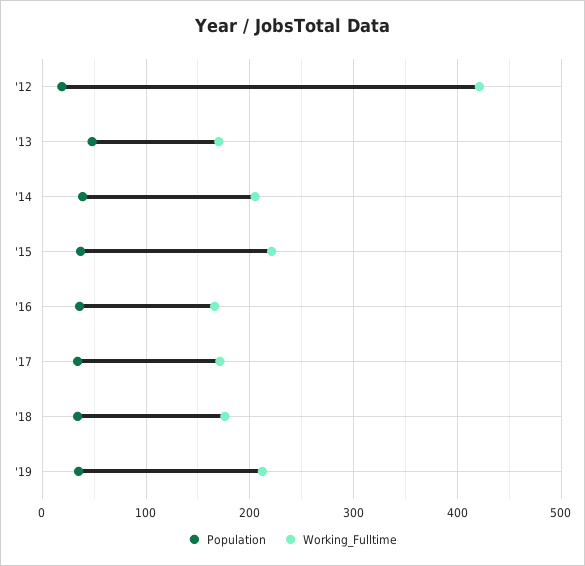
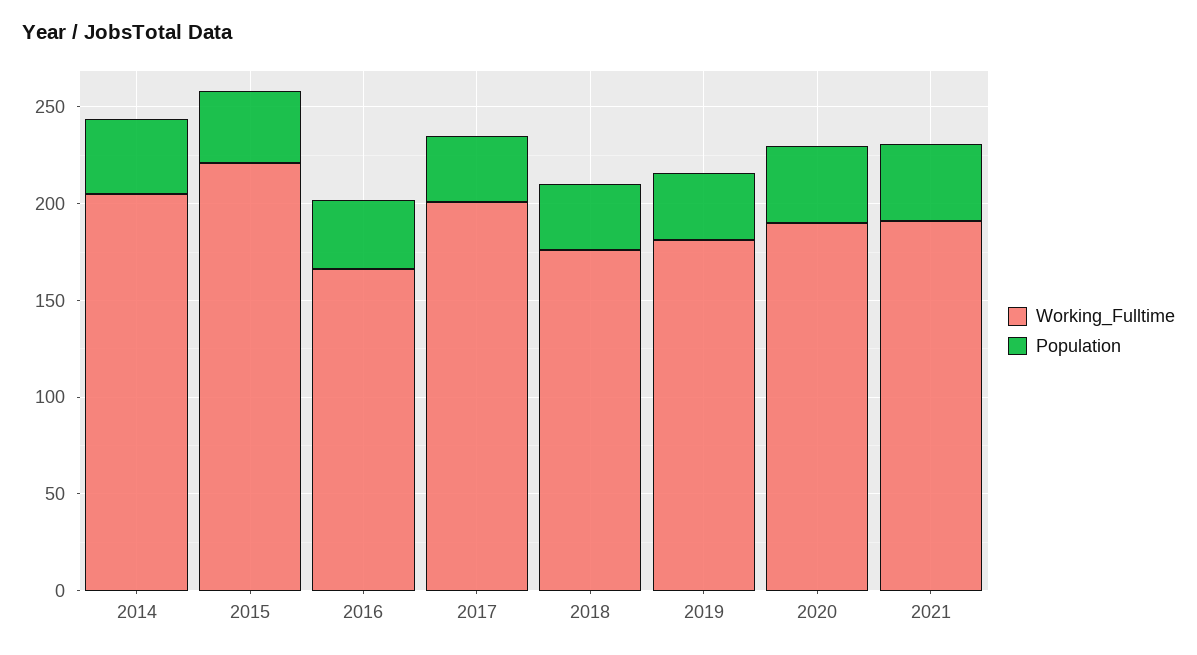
Population, '12: 20 -> none
Working_Fulltime, '12: 420 -> none
Population, '13: 50 -> none
Working_Fulltime, '13: 170 -> none
Working_Fulltime, '17: 170 -> 200
Working_Fulltime, '19: 210 -> 180
Working_Fulltime, 2020: none -> 190
Population, 2020: none -> 40
Working_Fulltime, 2021: none -> 190
Population, 2021: none -> 40

